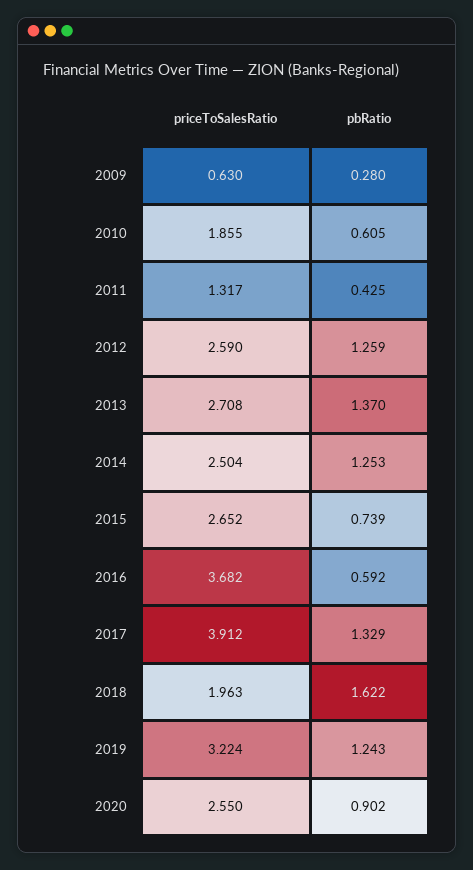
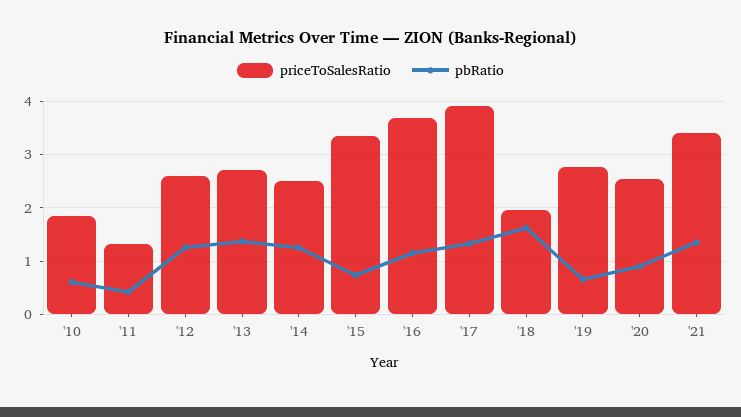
priceToSalesRatio, 2009: 0.63 -> none
pbRatio, 2009: 0.28 -> none
priceToSalesRatio, 2015: 2.652 -> 3.4
pbRatio, 2016: 0.592 -> 1.2
priceToSalesRatio, 2019: 3.224 -> 2.8
pbRatio, 2019: 1.243 -> 0.6
priceToSalesRatio, '21: none -> 3.4
pbRatio, '21: none -> 1.4

